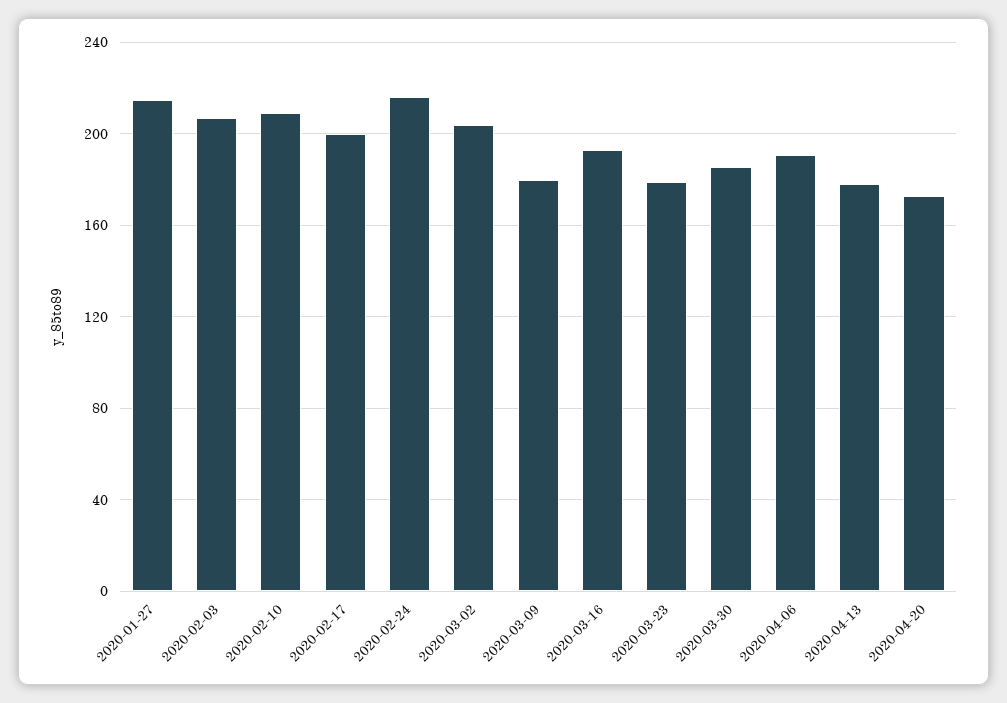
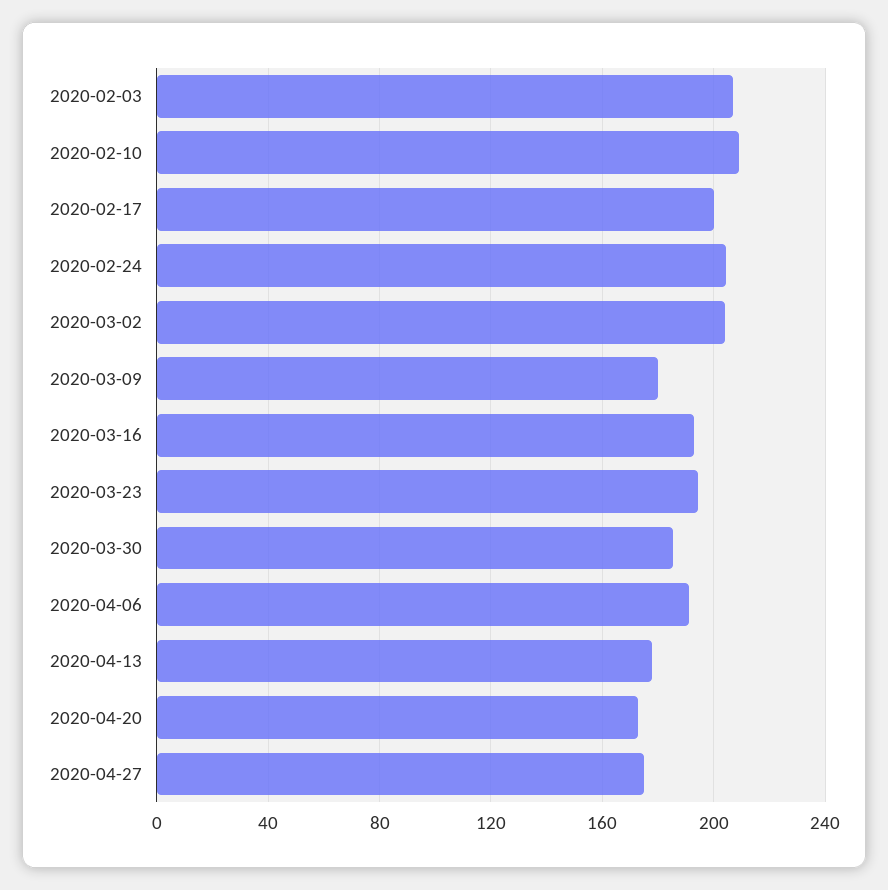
2020-01-27: 215 -> none
2020-02-24: 215 -> 205
2020-03-23: 180 -> 195
2020-04-27: none -> 175

